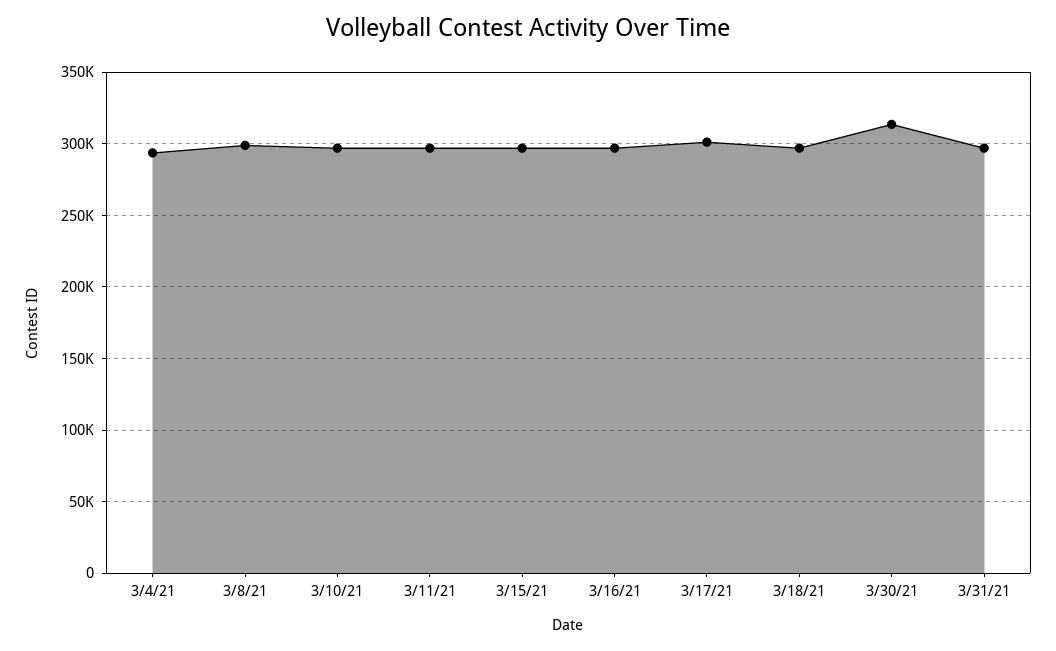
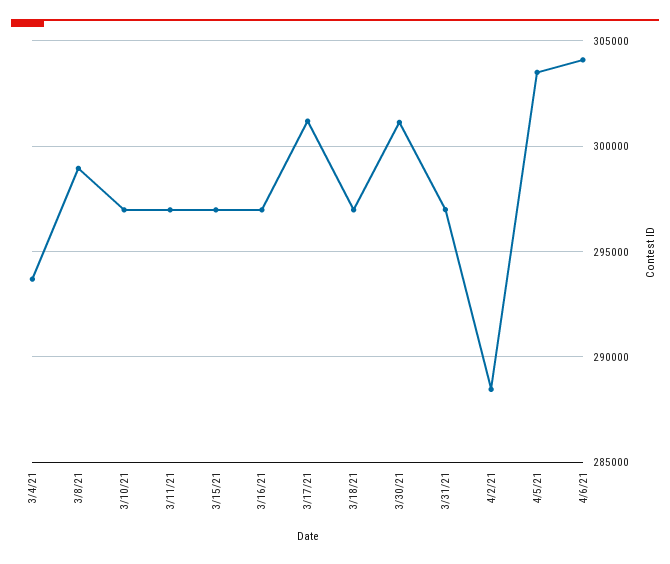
3/30/21: 315000 -> 301000
4/2/21: none -> 288500
4/5/21: none -> 303500
4/6/21: none -> 304000

